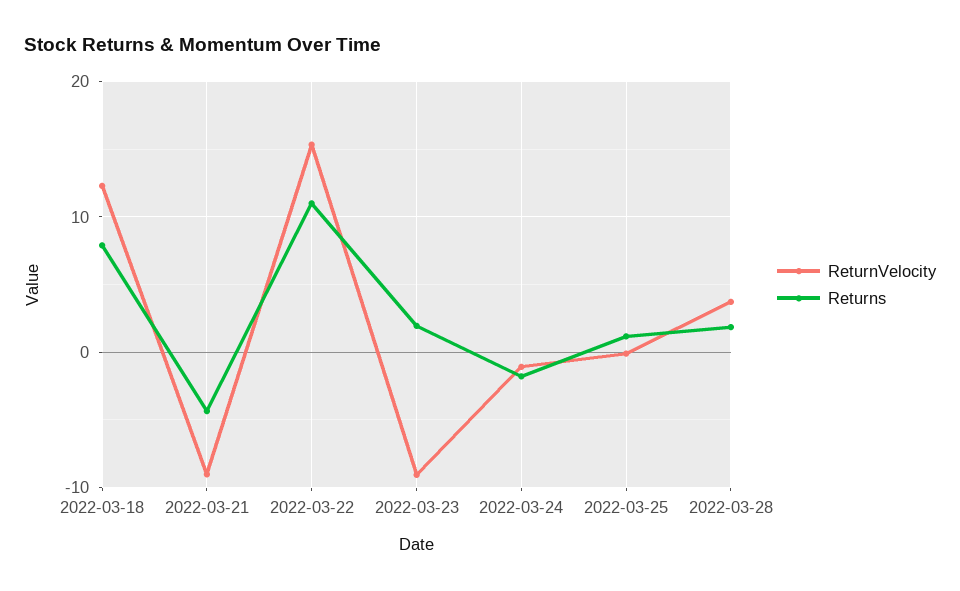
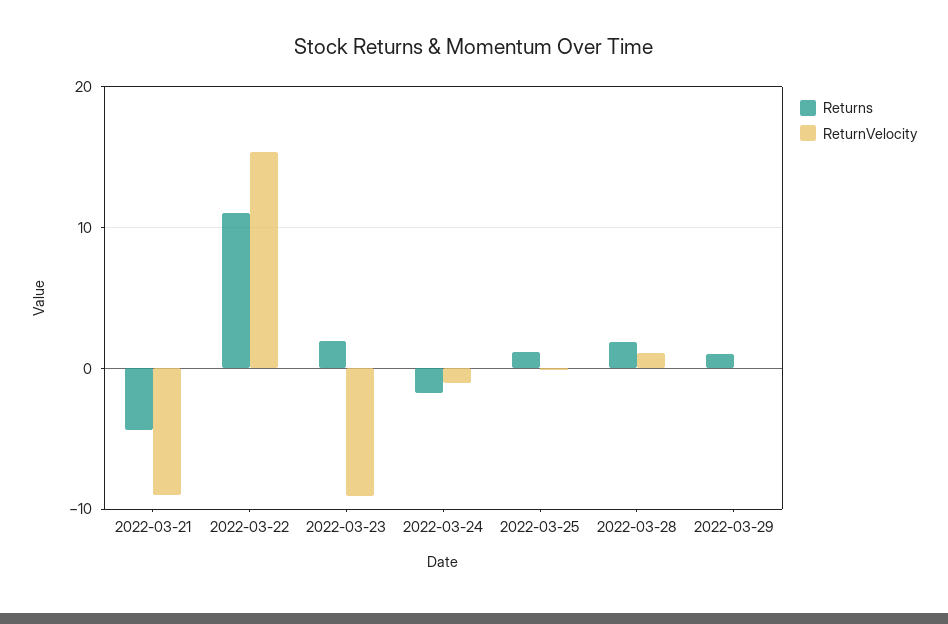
ReturnVelocity, 2022-03-18: 12 -> none
Returns, 2022-03-18: 8 -> none
ReturnVelocity, 2022-03-28: 4 -> 1
Returns, 2022-03-29: none -> 1
ReturnVelocity, 2022-03-29: none -> 0

